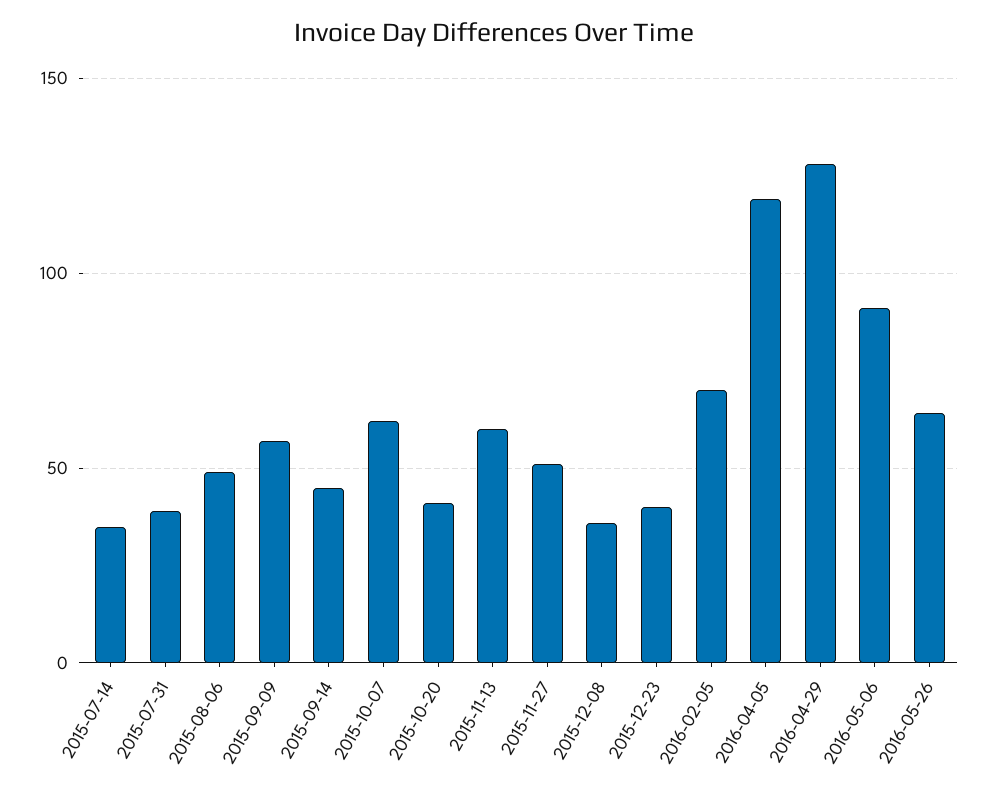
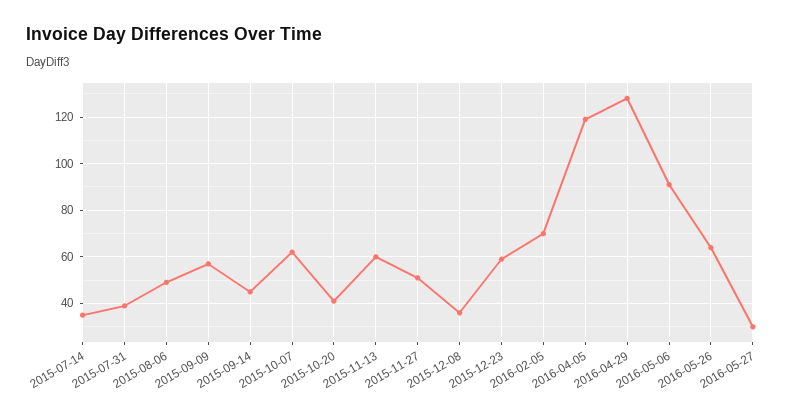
2015-12-23: 40 -> 60
2016-05-27: none -> 30

